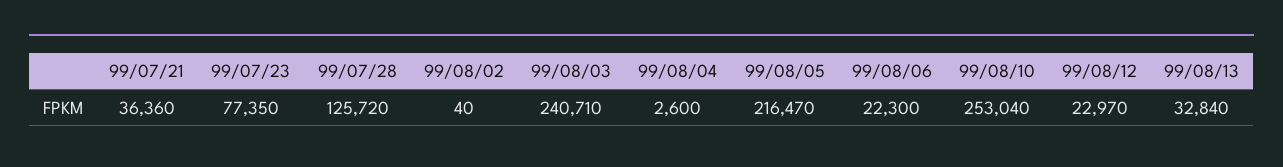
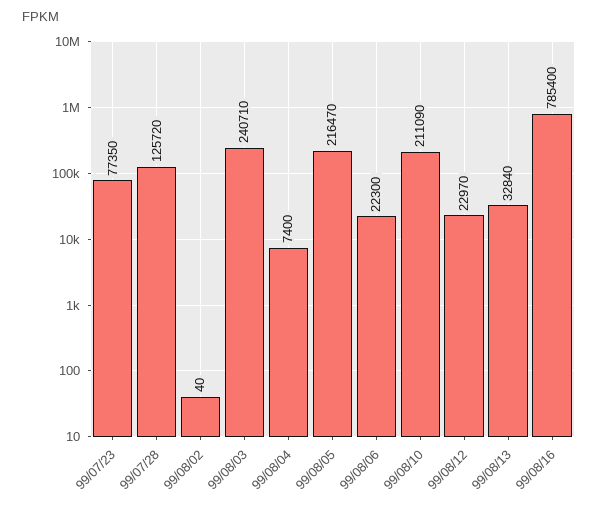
99/07/21: 36360 -> none
99/08/04: 2600 -> 7400
99/08/10: 253040 -> 211090
99/08/16: none -> 785400

